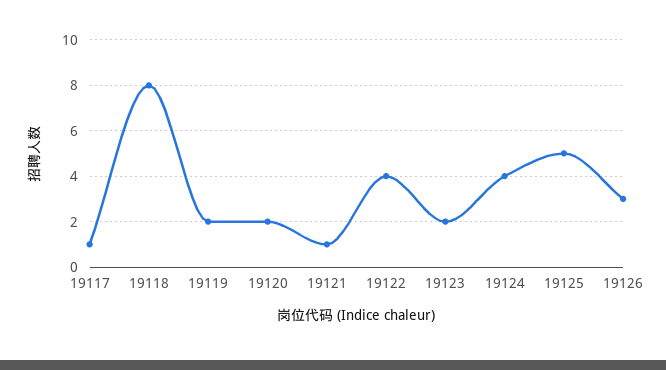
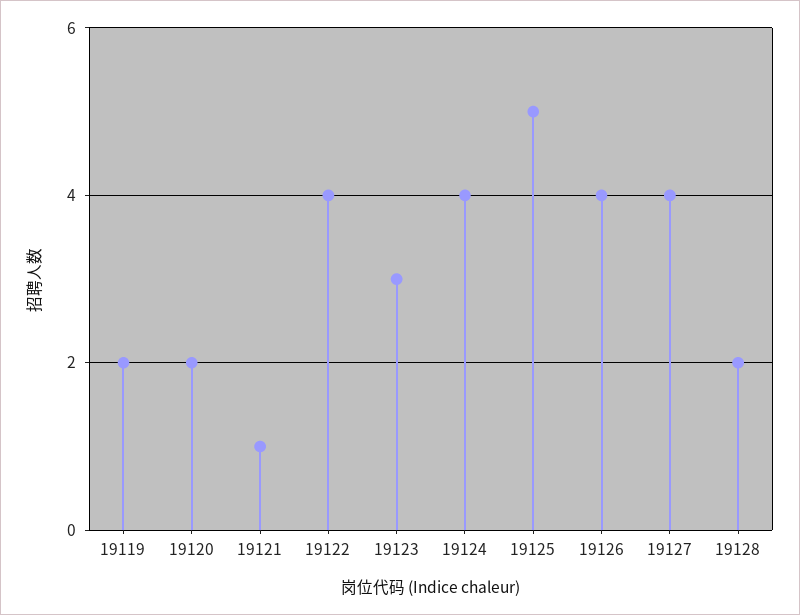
19117: 1 -> none
19118: 8 -> none
19123: 2 -> 3
19126: 3 -> 4
19127: none -> 4
19128: none -> 2

